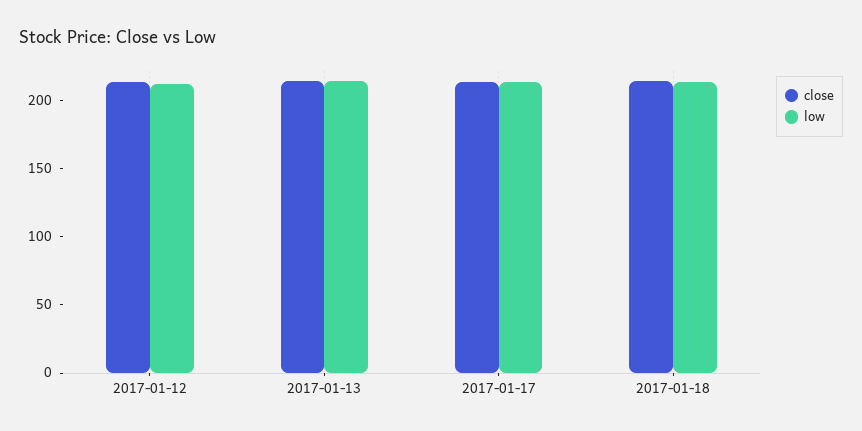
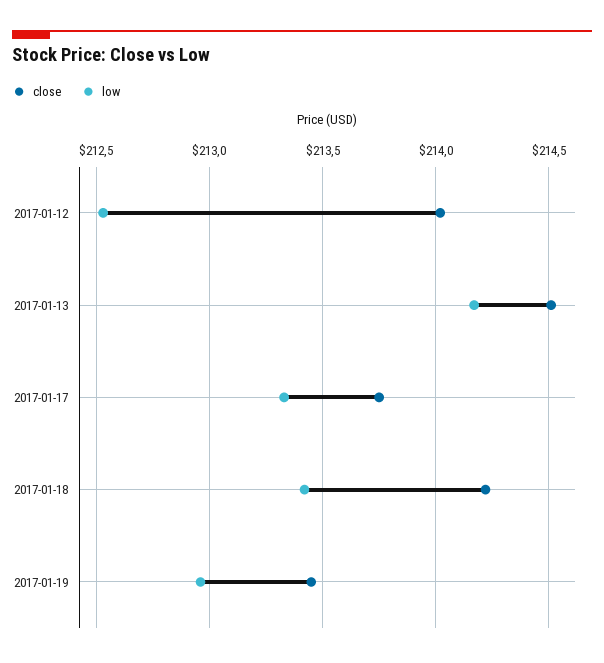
close, 2017-01-19: none -> 213.45
low, 2017-01-19: none -> 212.95

